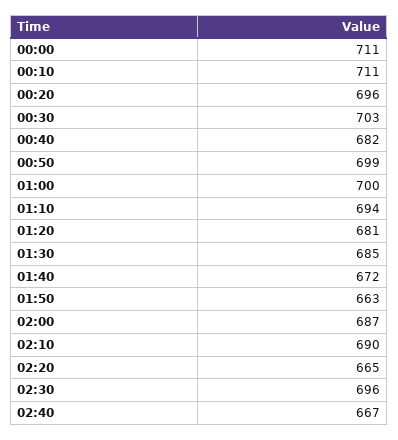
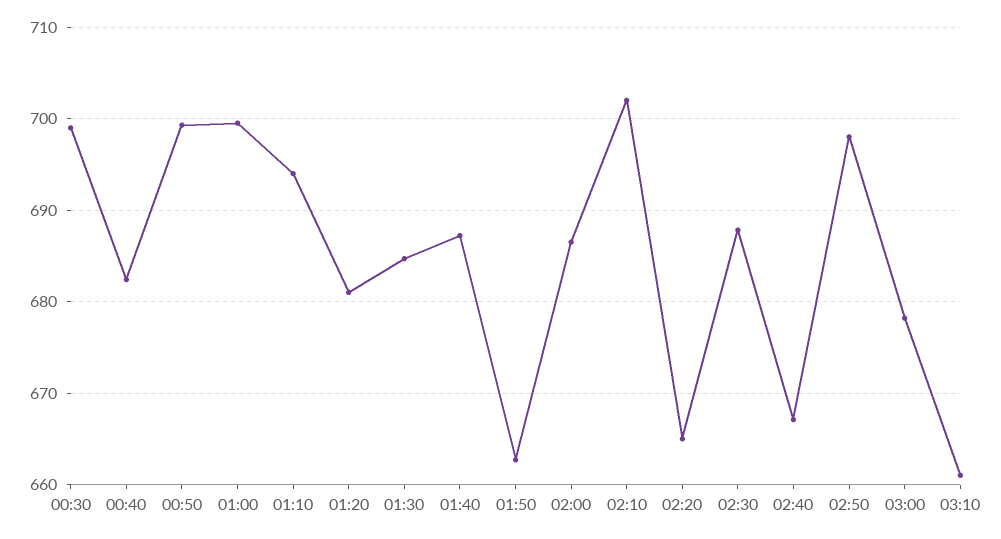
00:00: 711 -> none
00:10: 711 -> none
00:20: 696 -> none
00:30: 703 -> 699
01:40: 672 -> 687
02:10: 690 -> 702
02:30: 696 -> 688
02:50: none -> 698
03:00: none -> 678
03:10: none -> 661

